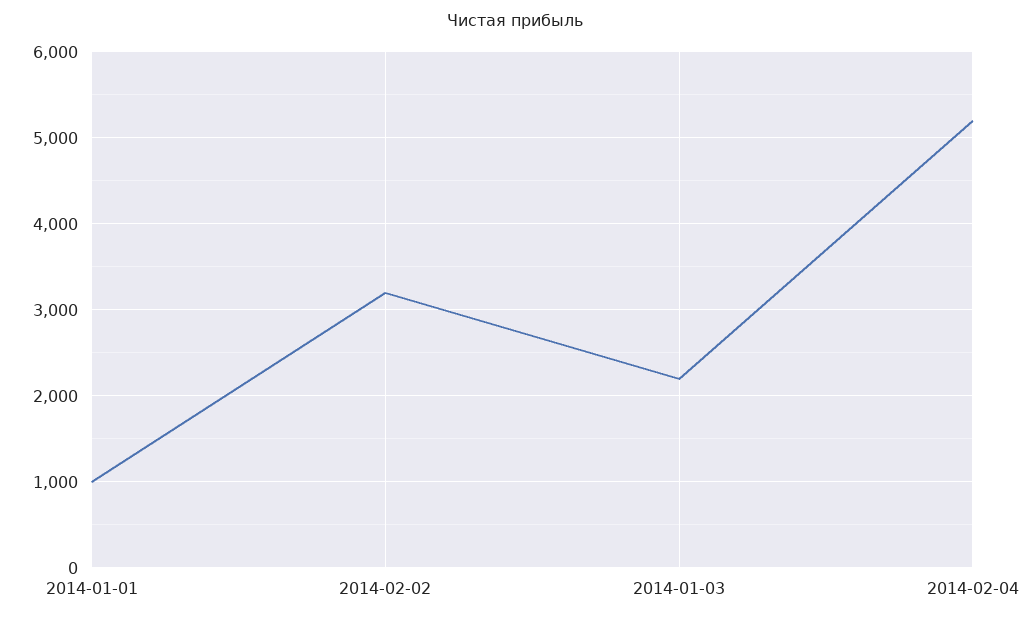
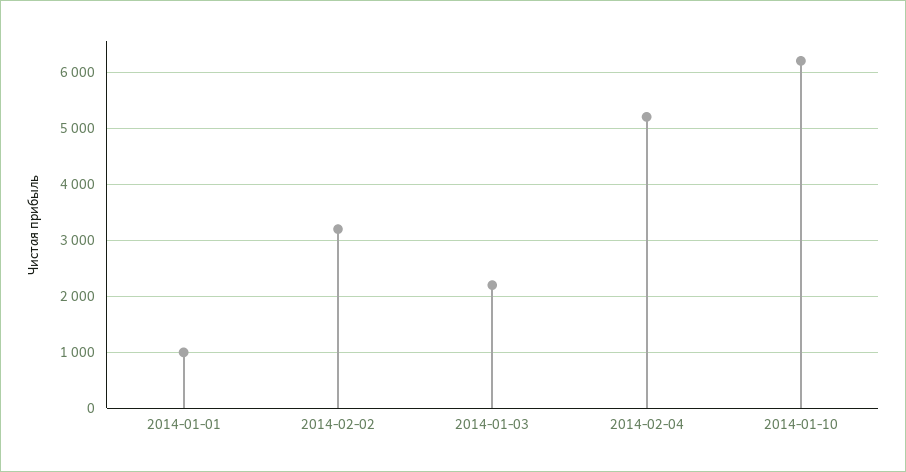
2014-01-10: none -> 6200

